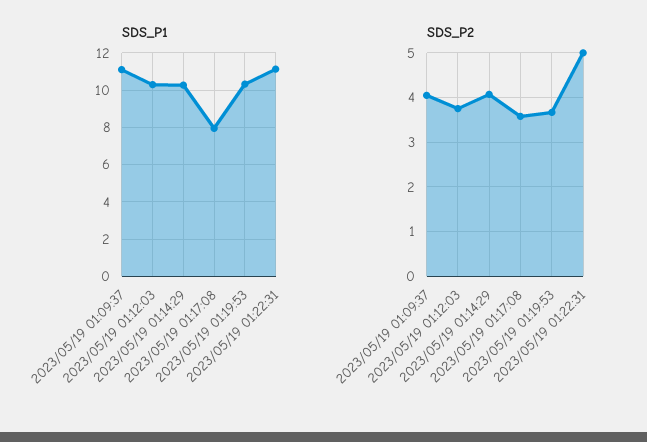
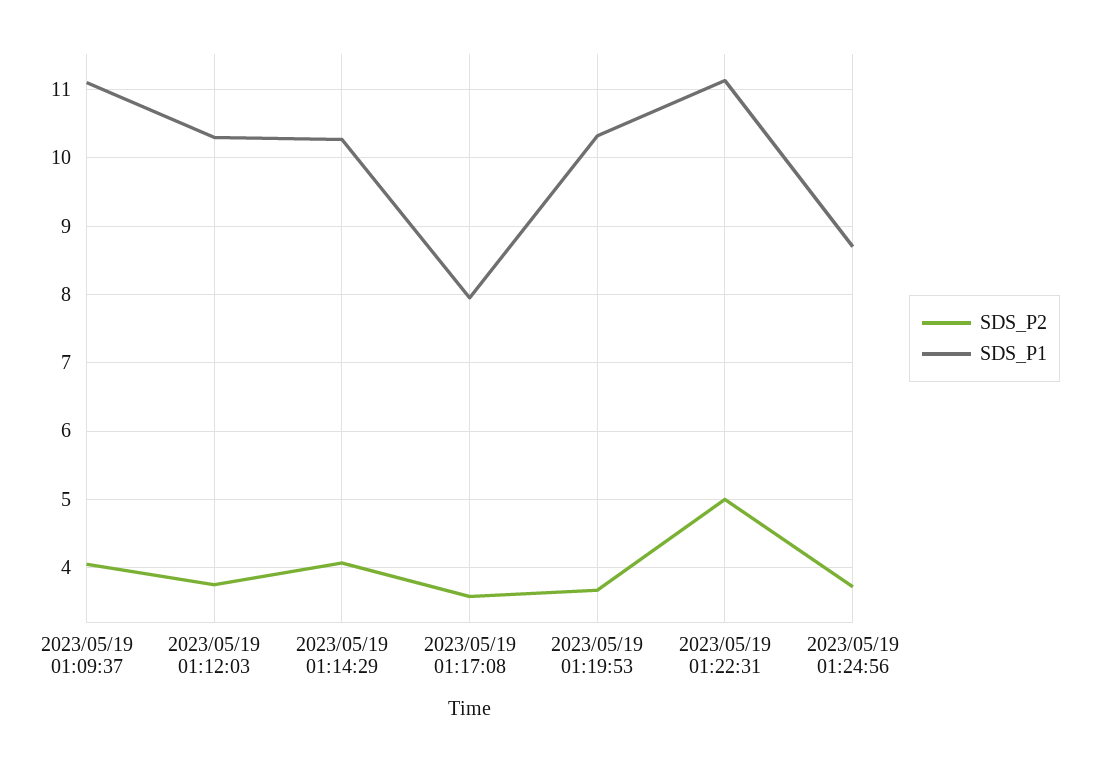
SDS_P2, 2023/05/19 01:24:56: none -> 3.7
SDS_P1, 2023/05/19 01:24:56: none -> 8.7

